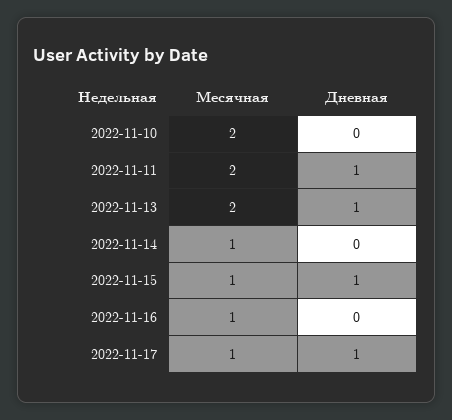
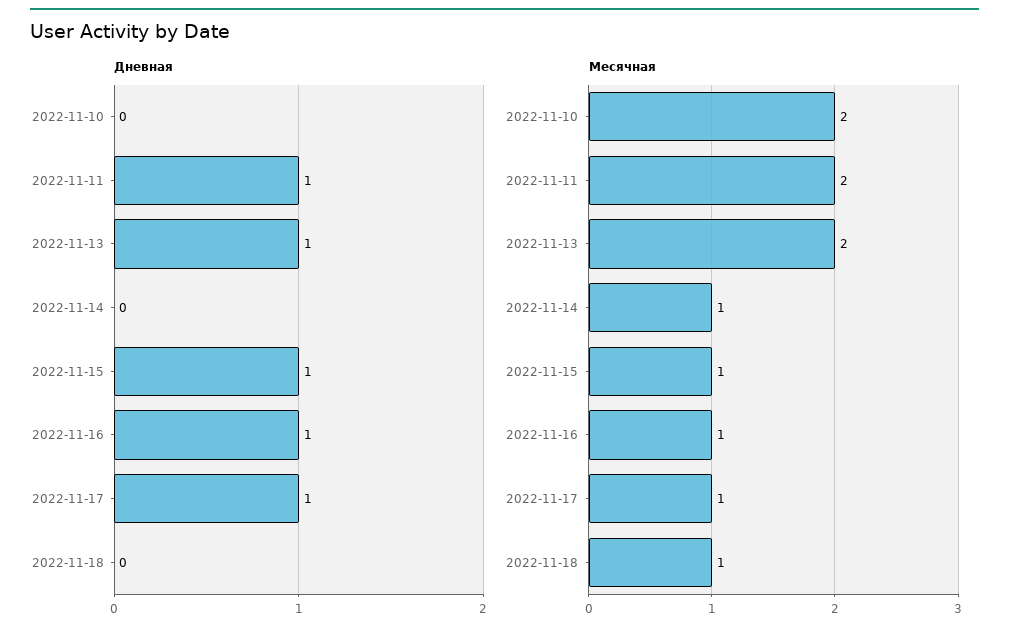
Дневная, 2022-11-16: 0 -> 1
Дневная, 2022-11-18: none -> 0
Месячная, 2022-11-18: none -> 1

